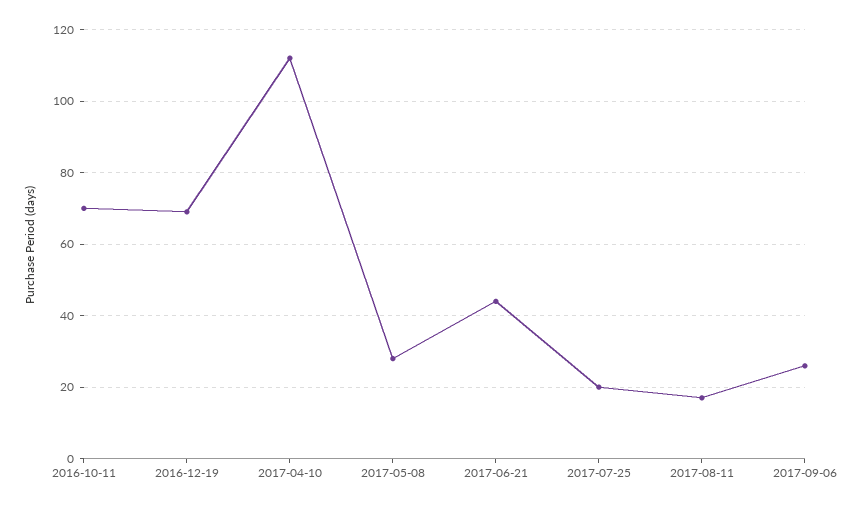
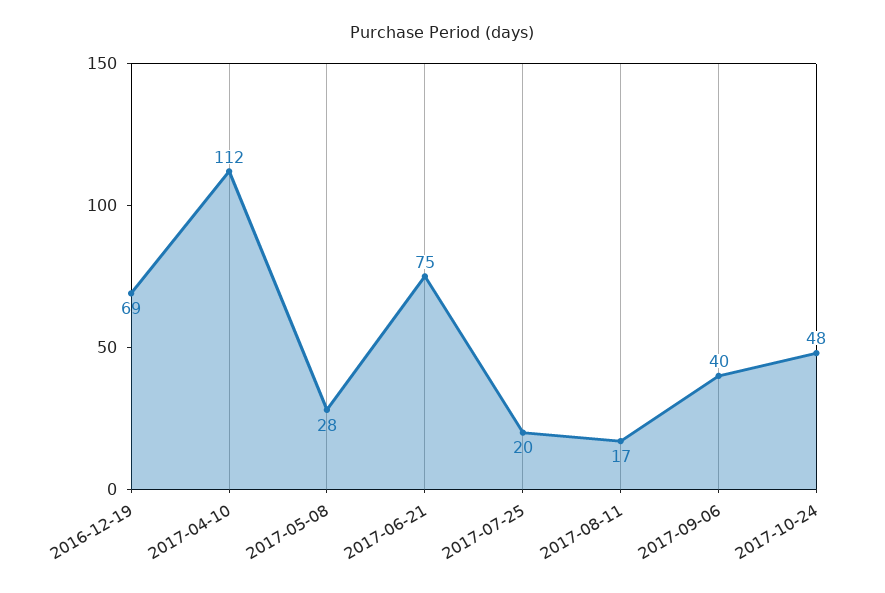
2016-10-11: 70 -> none
2017-06-21: 45 -> 75
2017-09-06: 25 -> 40
2017-10-24: none -> 48

